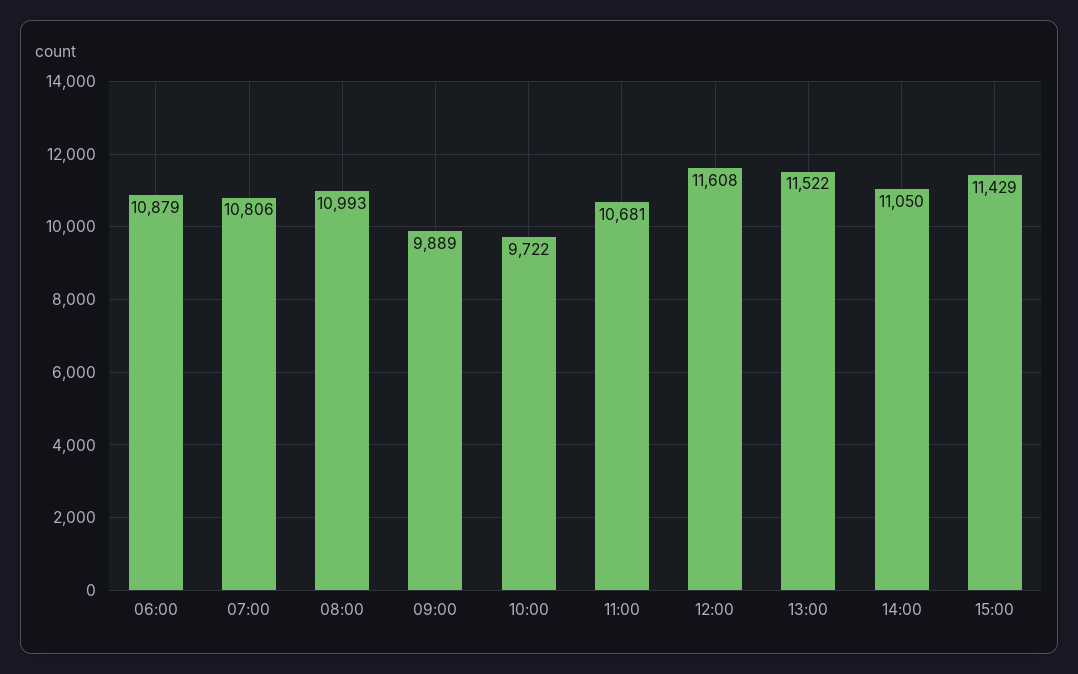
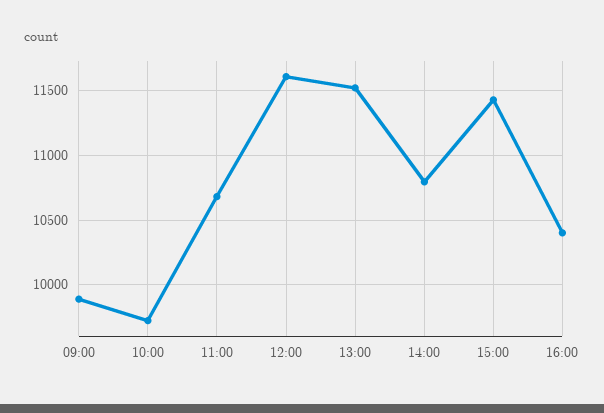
06:00: 10879 -> none
07:00: 10806 -> none
08:00: 10993 -> none
14:00: 11050 -> 10800
16:00: none -> 10400

